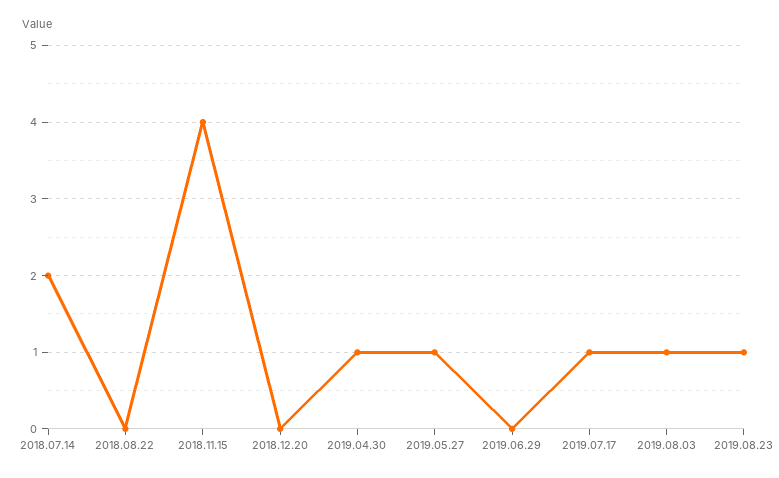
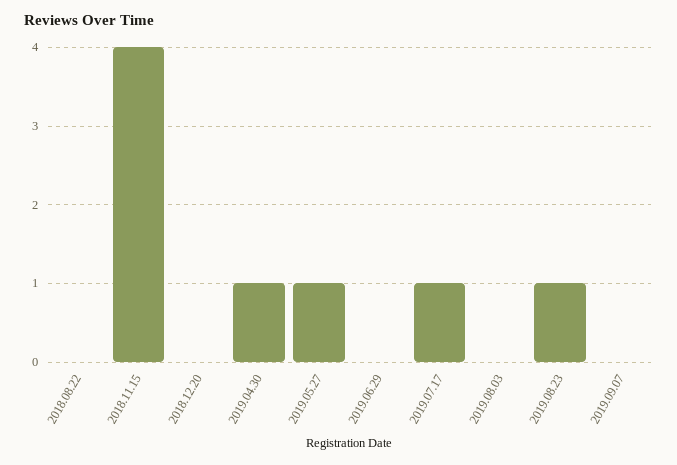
2018.07.14: 2 -> none
2019.08.03: 1 -> 0
2019.09.07: none -> 0

